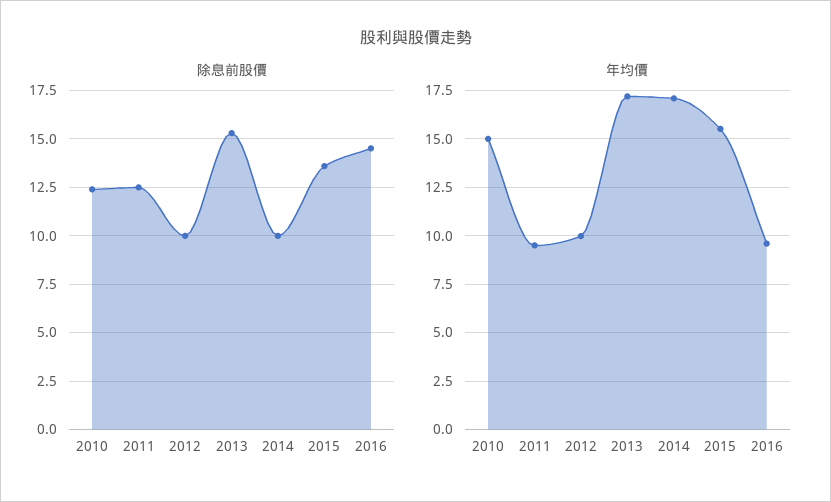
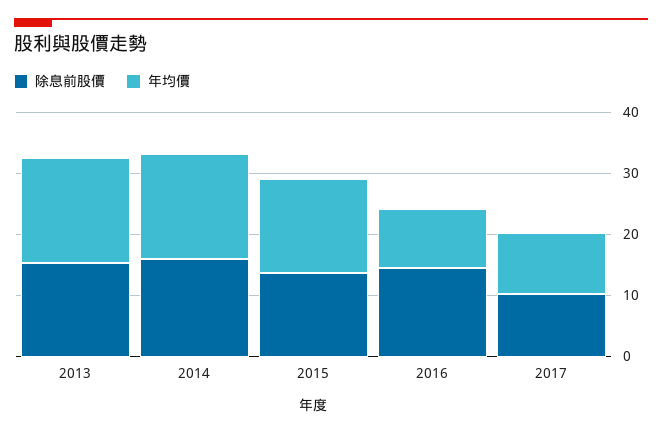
除息前股價, 2010: 12.5 -> none
除息前股價, 2011: 12.5 -> none
除息前股價, 2012: 10 -> none
除息前股價, 2014: 10 -> 16
年均價, 2010: 15 -> none
年均價, 2011: 9.5 -> none
年均價, 2012: 10 -> none
除息前股價, 2017: none -> 10
年均價, 2017: none -> 10

